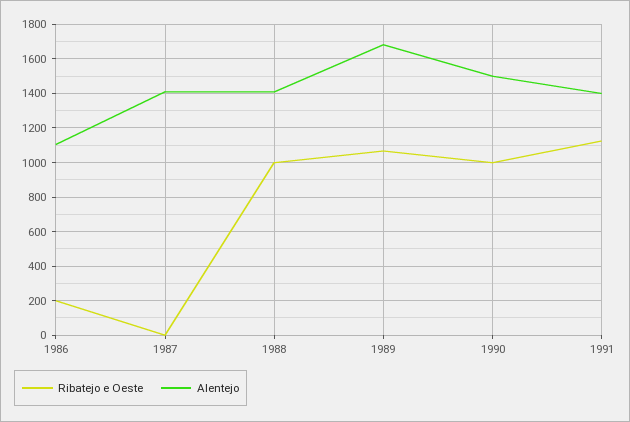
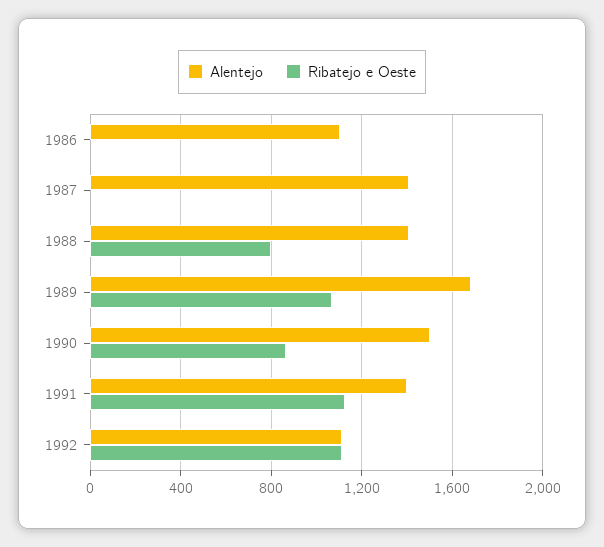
Ribatejo e Oeste, 1986: 200 -> 0
Ribatejo e Oeste, 1988: 1000 -> 800
Ribatejo e Oeste, 1990: 1000 -> 850
Alentejo, 1992: none -> 1100
Ribatejo e Oeste, 1992: none -> 1100

